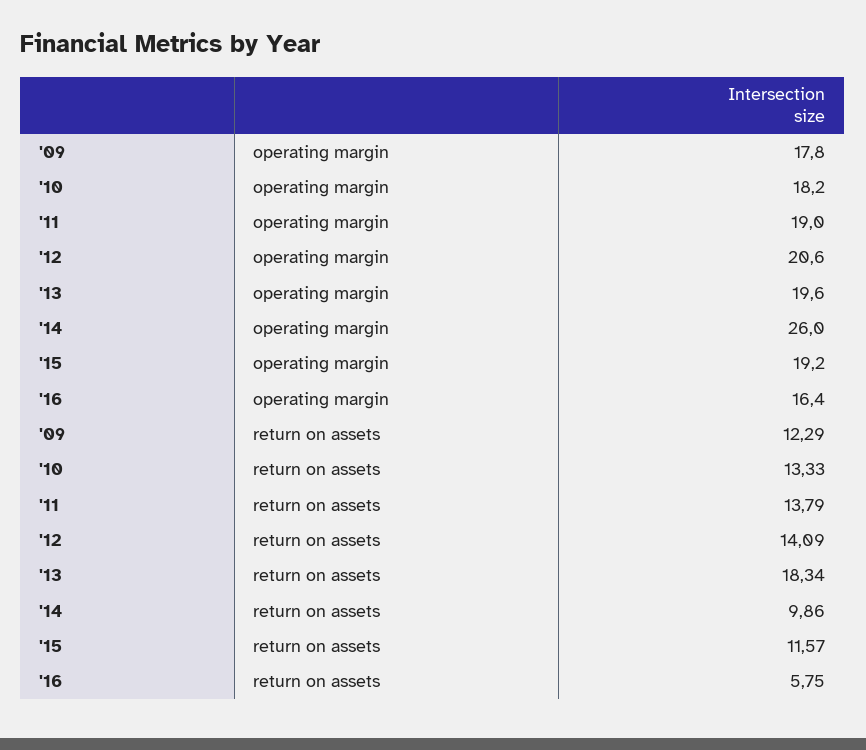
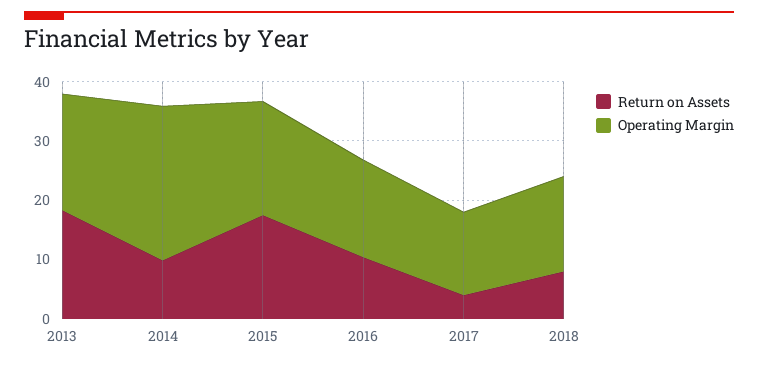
operating margin, '09: 17.8 -> none
operating margin, '10: 18.2 -> none
operating margin, '11: 19 -> none
operating margin, '12: 20.6 -> none
return on assets, '09: 12.29 -> none
return on assets, '10: 13.33 -> none
return on assets, '11: 13.79 -> none
return on assets, '12: 14.09 -> none
return on assets, '15: 11.57 -> 18
return on assets, '16: 5.75 -> 10
return on assets, 2017: none -> 4
operating margin, 2017: none -> 14
return on assets, 2018: none -> 8
operating margin, 2018: none -> 16

